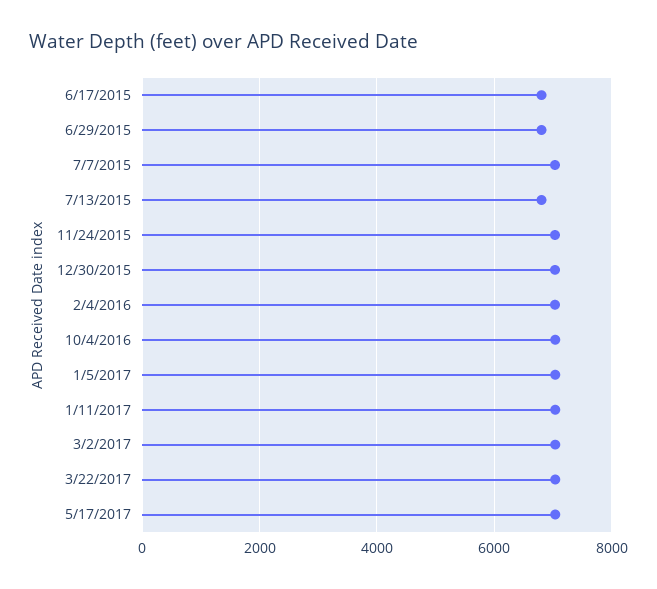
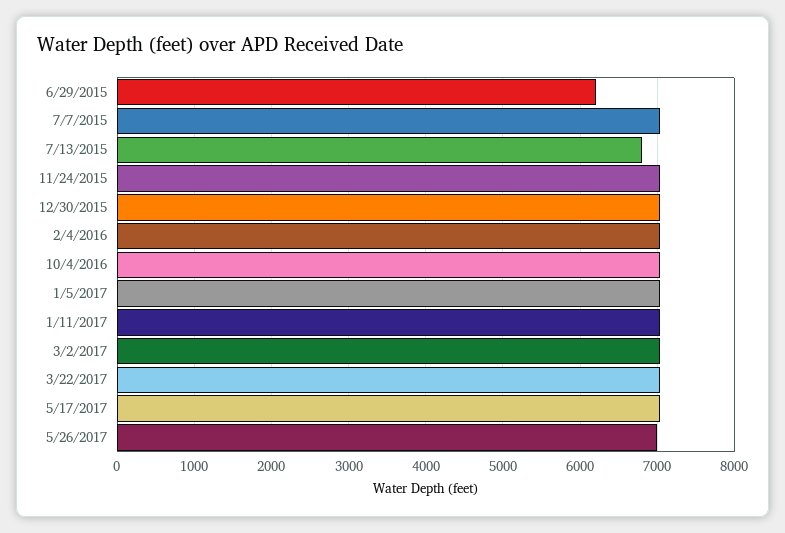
6/17/2015: 6800 -> none
6/29/2015: 6800 -> 6200
5/26/2017: none -> 7000

